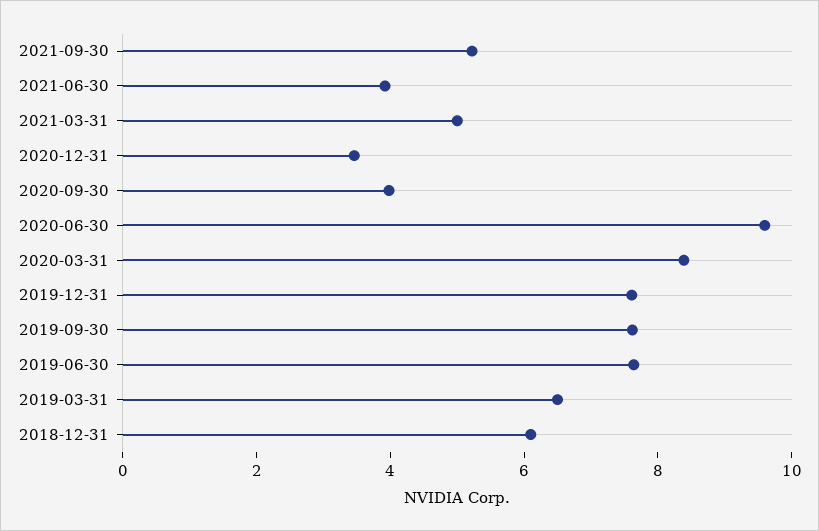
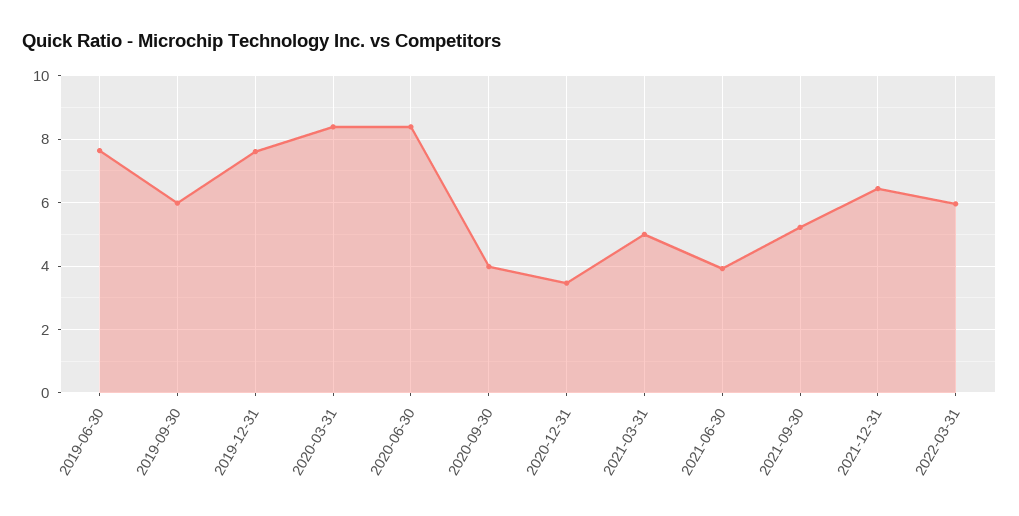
2020-06-30: 9.5 -> 8.4
2019-09-30: 7.5 -> 6
2019-03-31: 6.5 -> none
2018-12-31: 6 -> none
2021-12-31: none -> 6.4
2022-03-31: none -> 6

